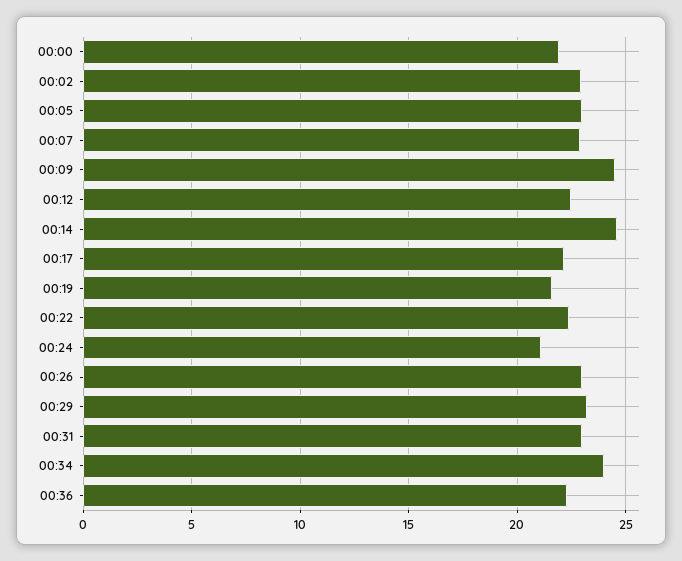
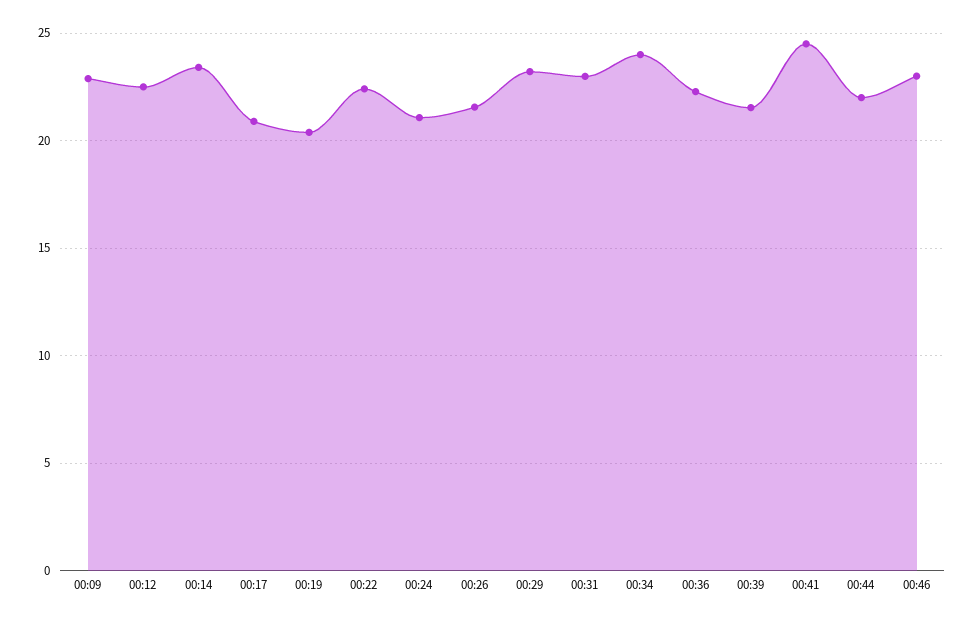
00:00: 22 -> none
00:02: 23 -> none
00:05: 23 -> none
00:07: 23 -> none
00:09: 24.5 -> 23
00:14: 24.5 -> 23.5
00:17: 22 -> 21
00:19: 21.5 -> 20.5
00:26: 23 -> 21.5
00:39: none -> 21.5
00:41: none -> 24.5
00:44: none -> 22
00:46: none -> 23

